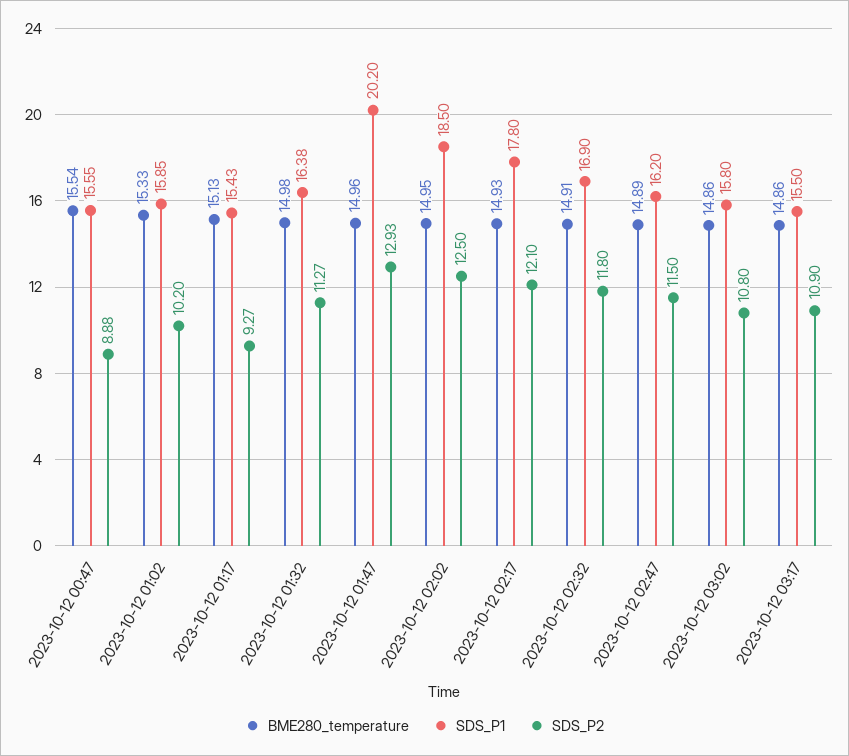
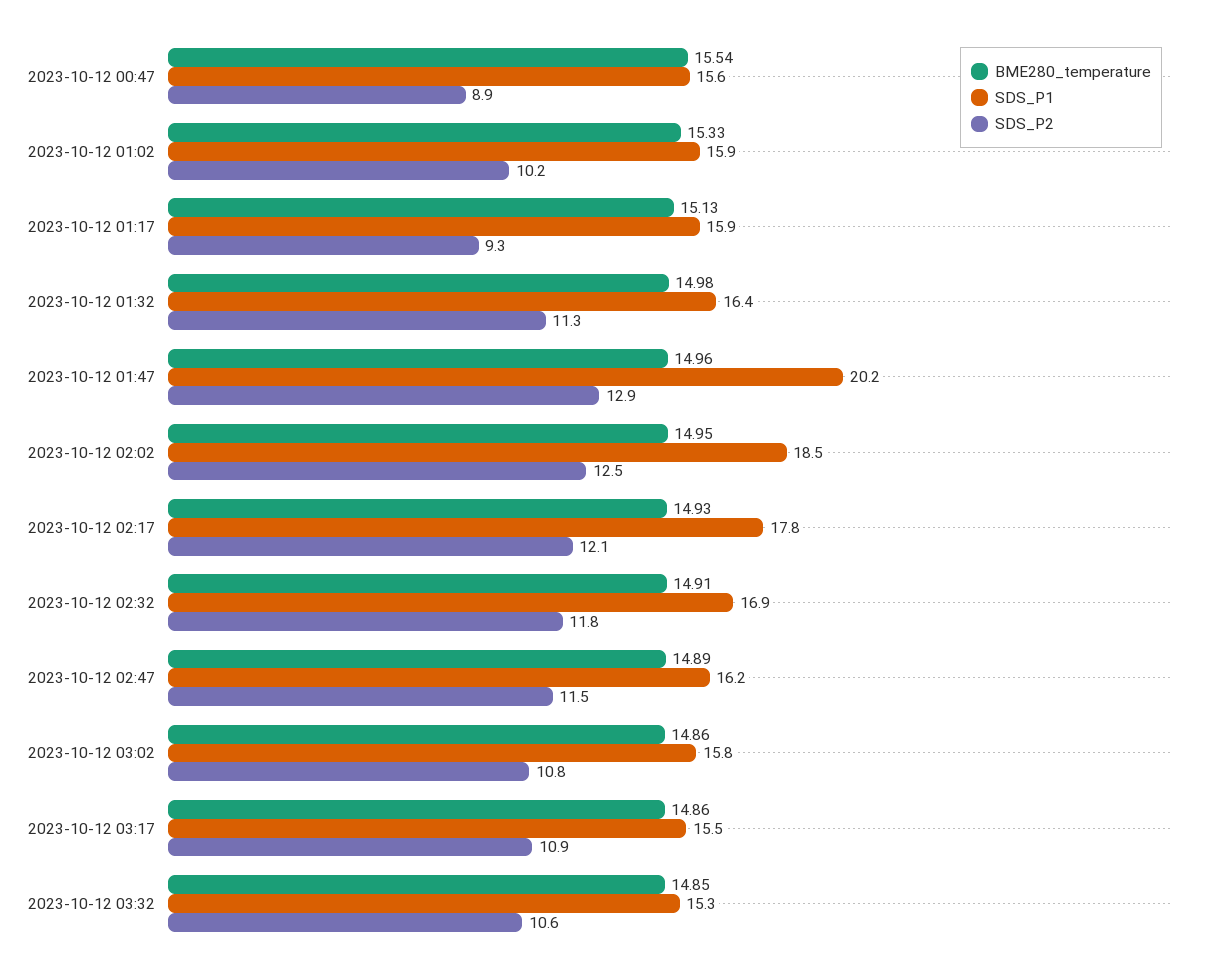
SDS_P1, 2023-10-12 01:17: 15.43 -> 15.9
BME280_temperature, 2023-10-12 03:32: none -> 14.85
SDS_P1, 2023-10-12 03:32: none -> 15.3
SDS_P2, 2023-10-12 03:32: none -> 10.6

